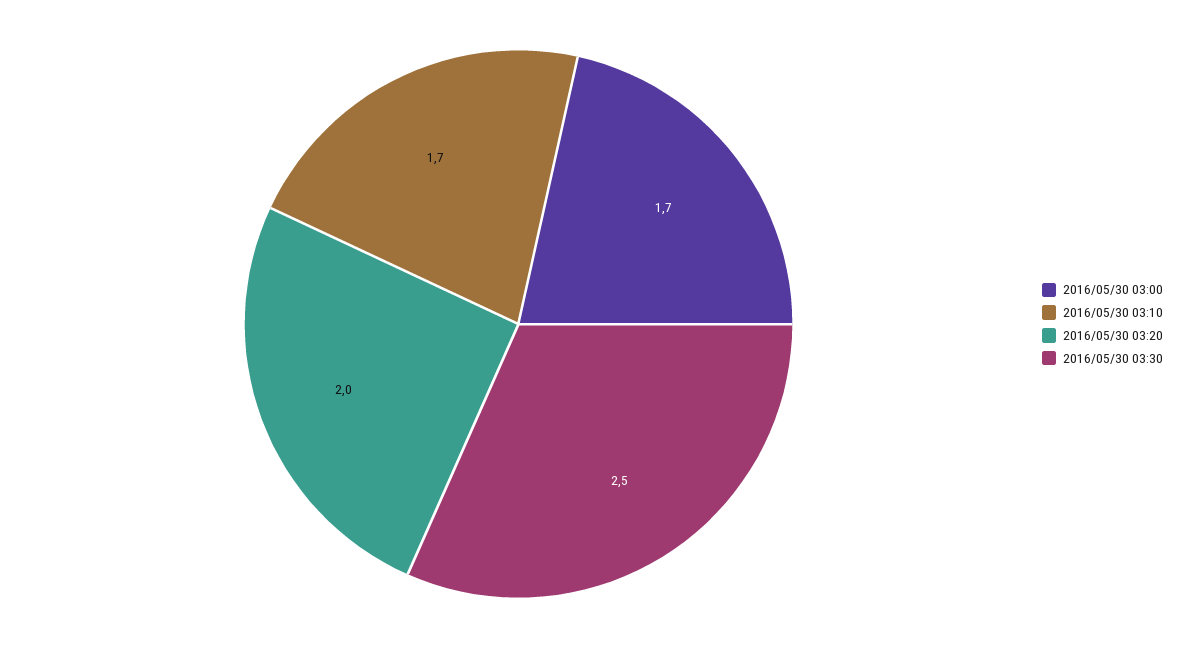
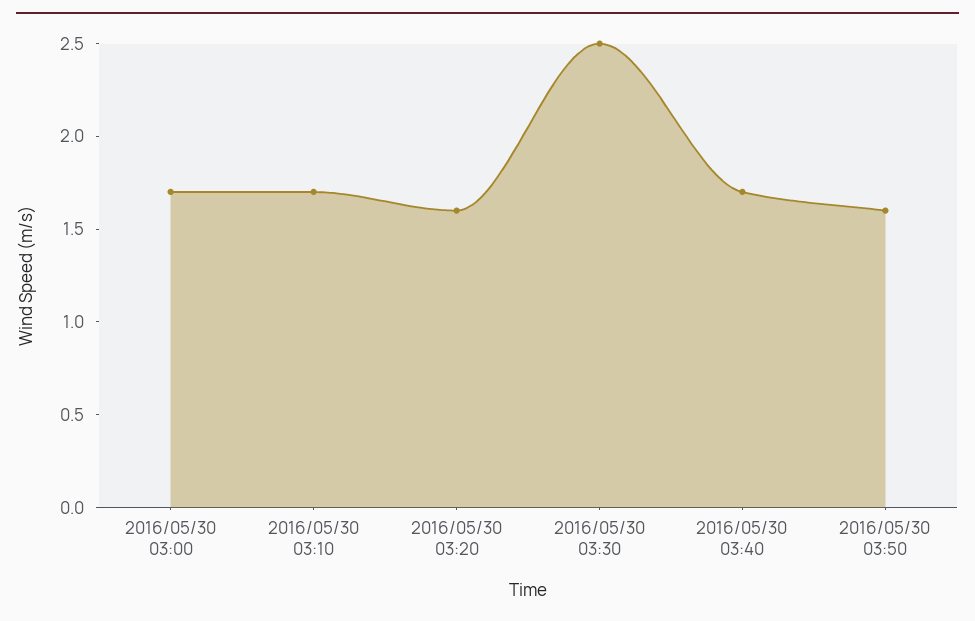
2016/05/30 03:20: 2 -> 1.6
2016/05/30 03:40: none -> 1.7
2016/05/30 03:50: none -> 1.6

